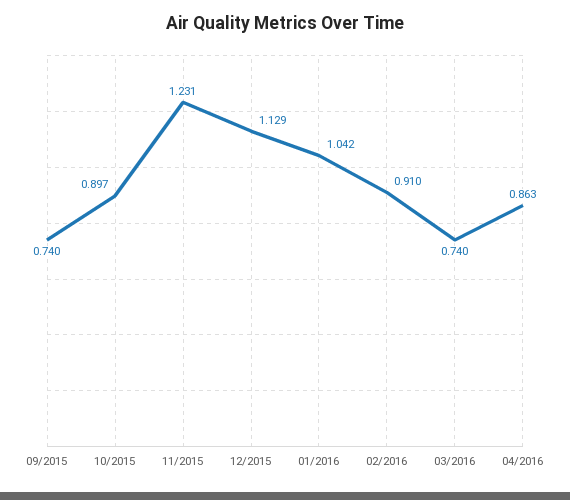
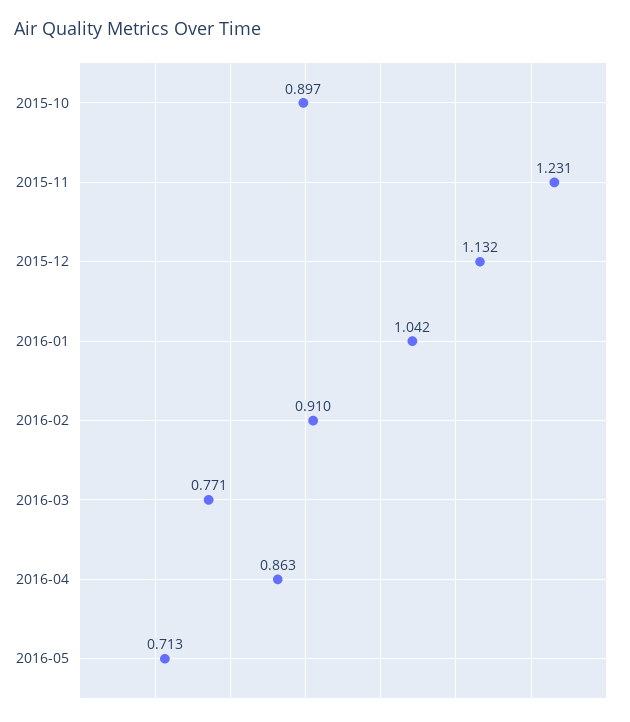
09/2015: 0.74 -> none
12/2015: 1.129 -> 1.132
03/2016: 0.74 -> 0.771
2016-05: none -> 0.713

